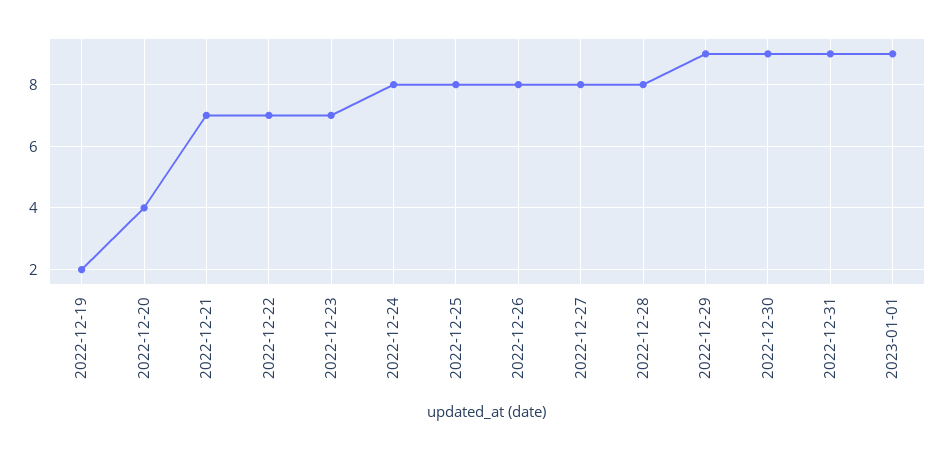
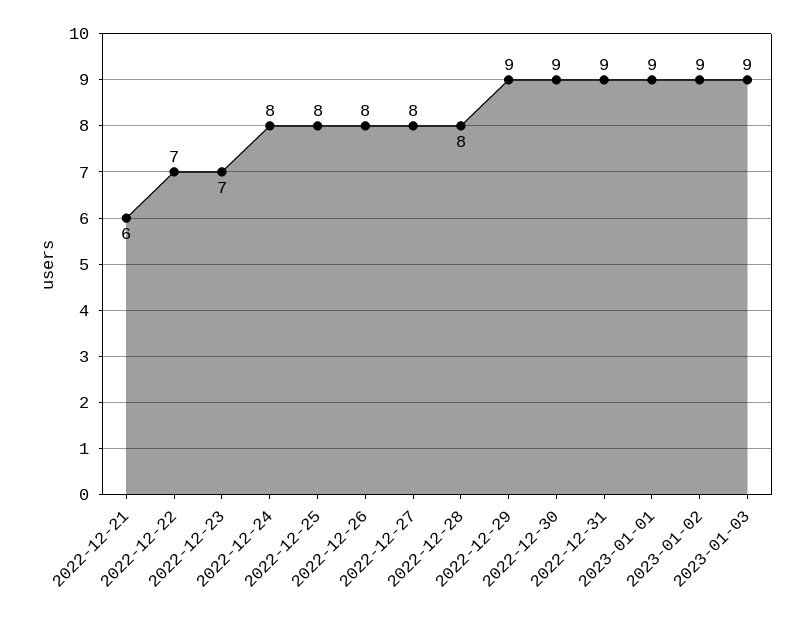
2022-12-19: 2 -> none
2022-12-20: 4 -> none
2022-12-21: 7 -> 6
2023-01-02: none -> 9
2023-01-03: none -> 9

